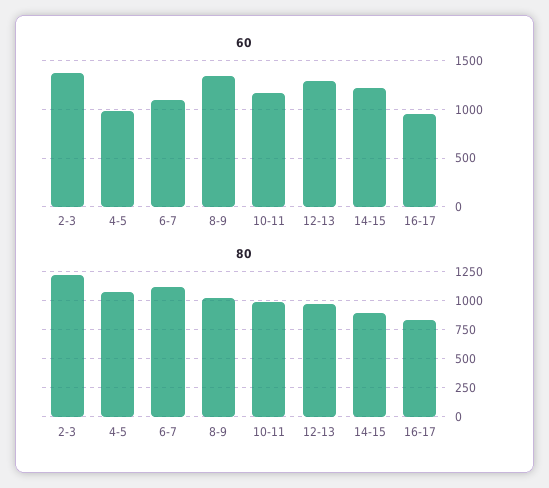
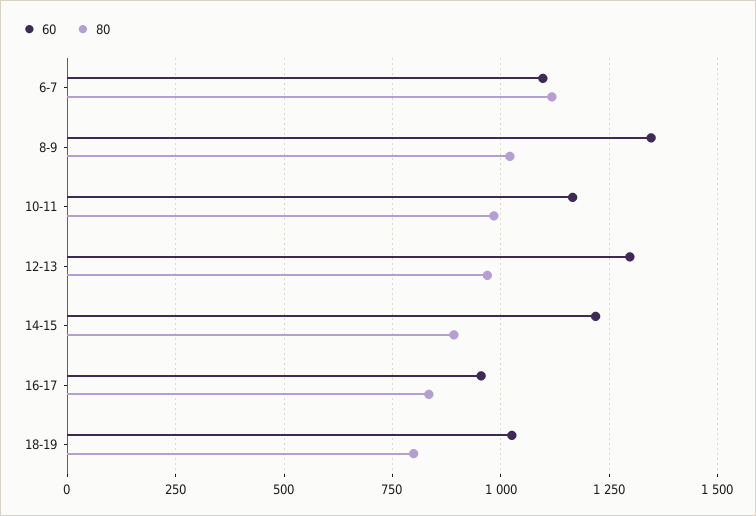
60, 2-3: 1400 -> none
60, 4-5: 1000 -> none
80, 2-3: 1250 -> none
80, 4-5: 1000 -> none
60, 18-19: none -> 1025
80, 18-19: none -> 800

